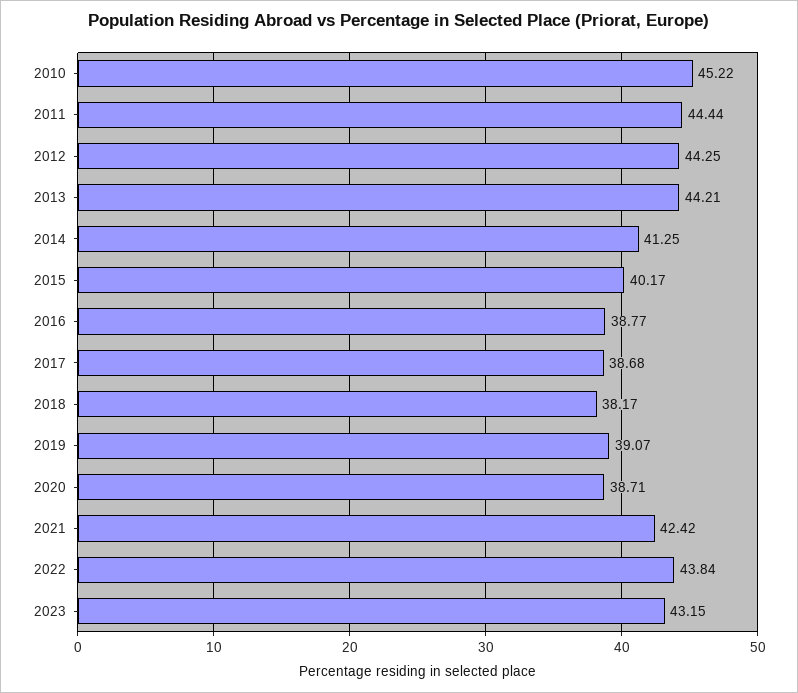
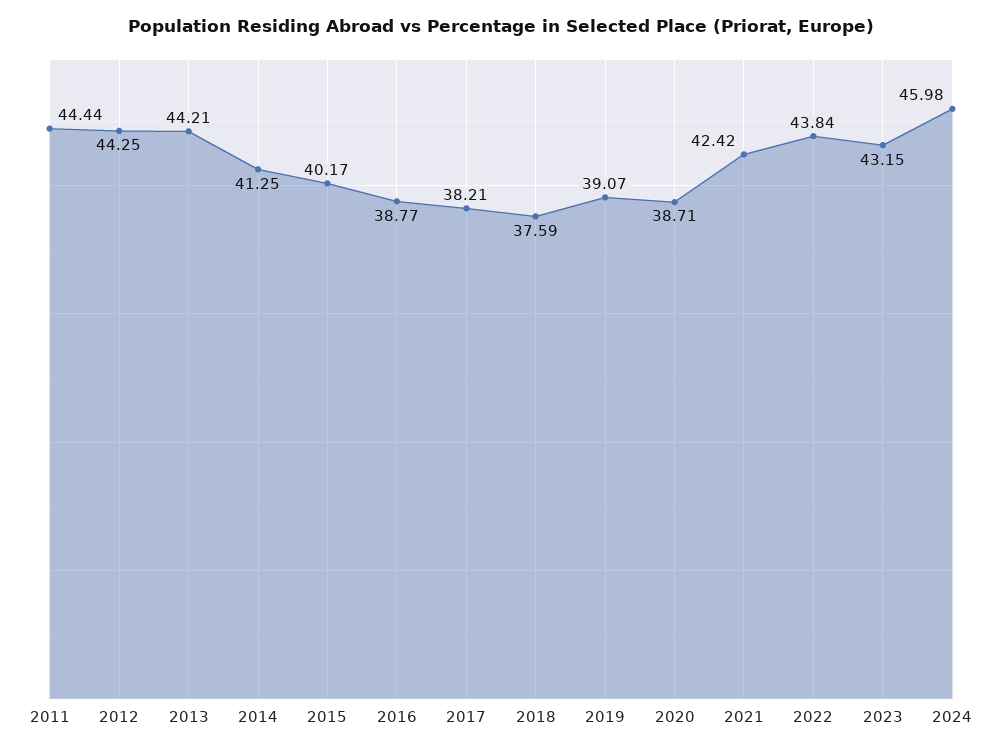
2010: 45.22 -> none
2017: 38.68 -> 38.21
2018: 38.17 -> 37.59
2024: none -> 45.98

